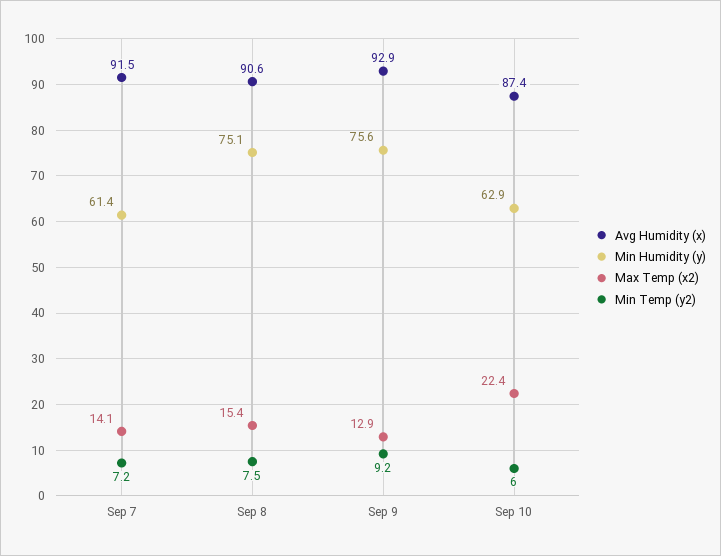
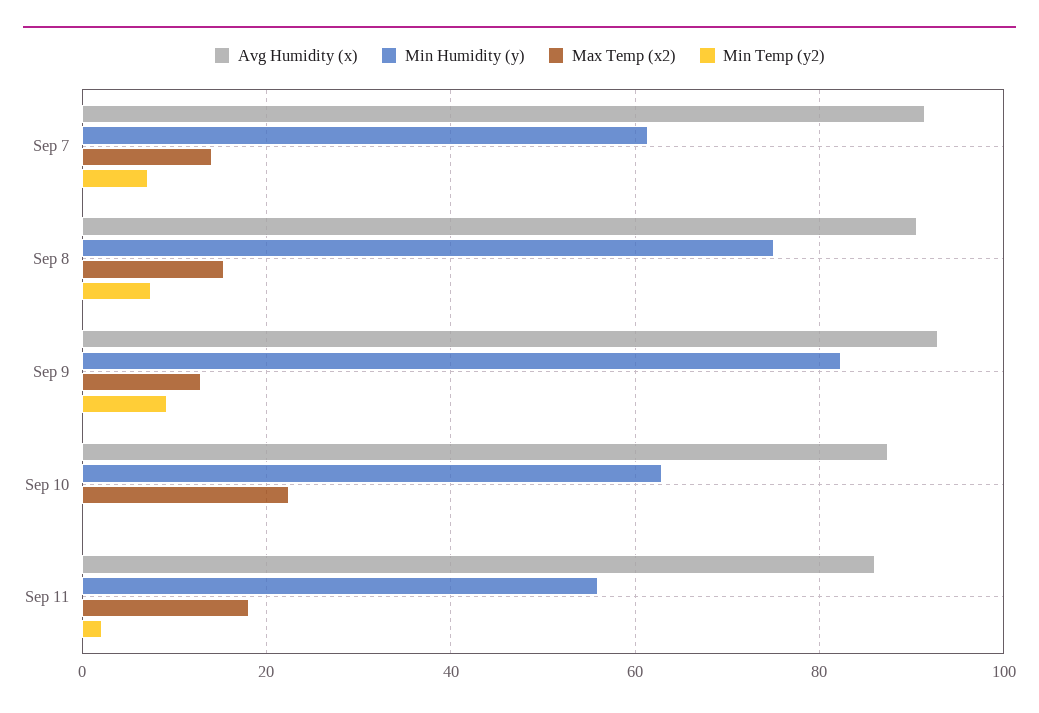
Min Humidity (y), Sep 9: 75.6 -> 82
Min Temp (y2), Sep 10: 6 -> 0
Avg Humidity (x), Sep 11: none -> 86
Min Humidity (y), Sep 11: none -> 56
Max Temp (x2), Sep 11: none -> 18
Min Temp (y2), Sep 11: none -> 2

